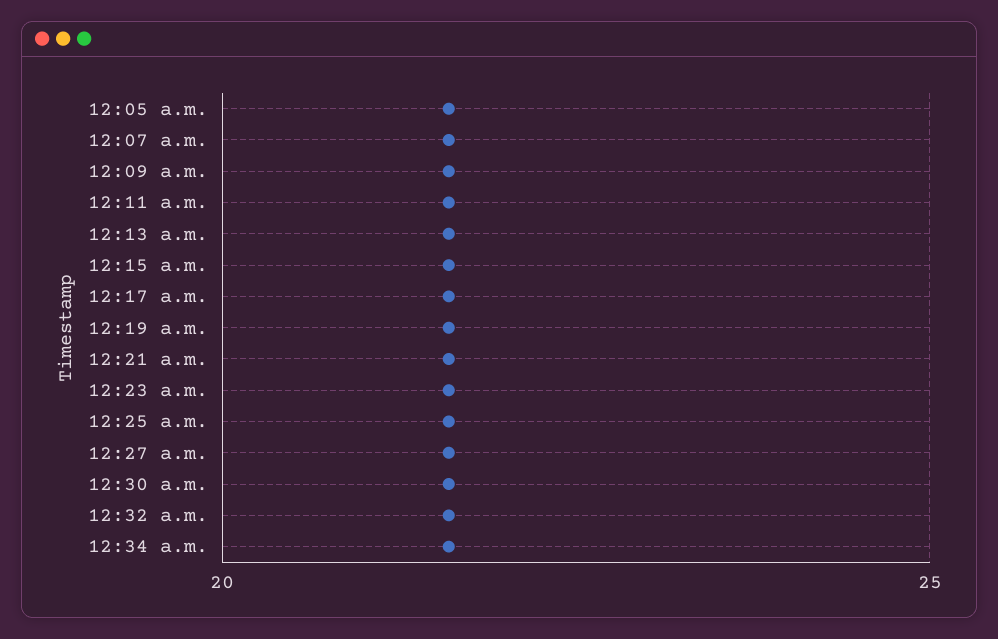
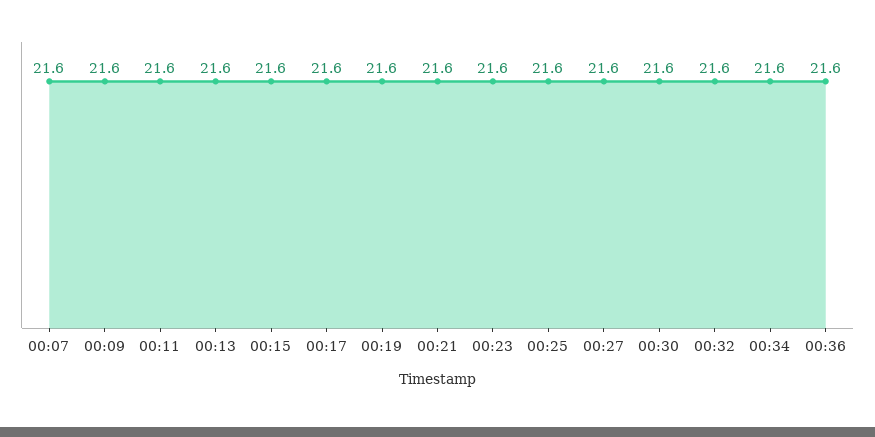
12:05 a.m.: 21.5 -> none
00:36: none -> 21.6

